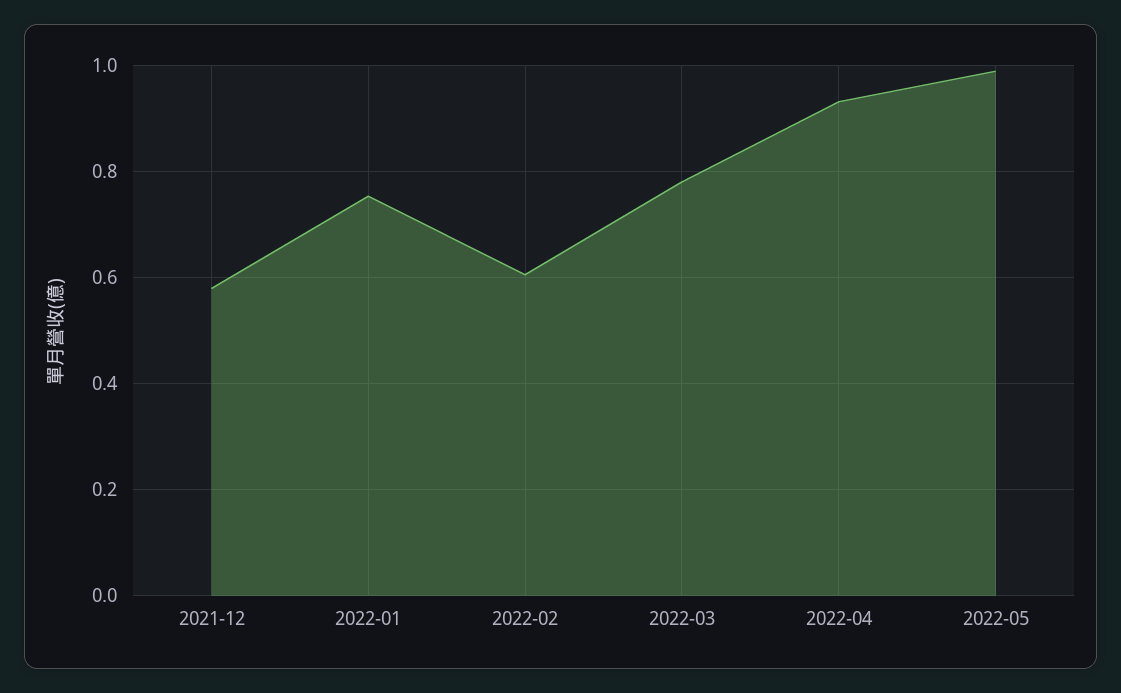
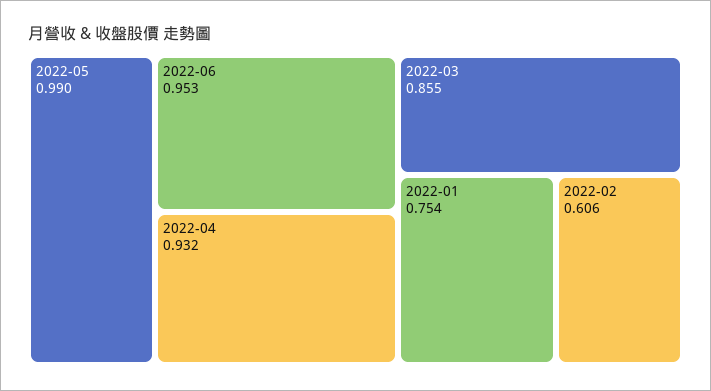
2021-12: 0.58 -> none
2022-03: 0.78 -> 0.855
2022-06: none -> 0.953

